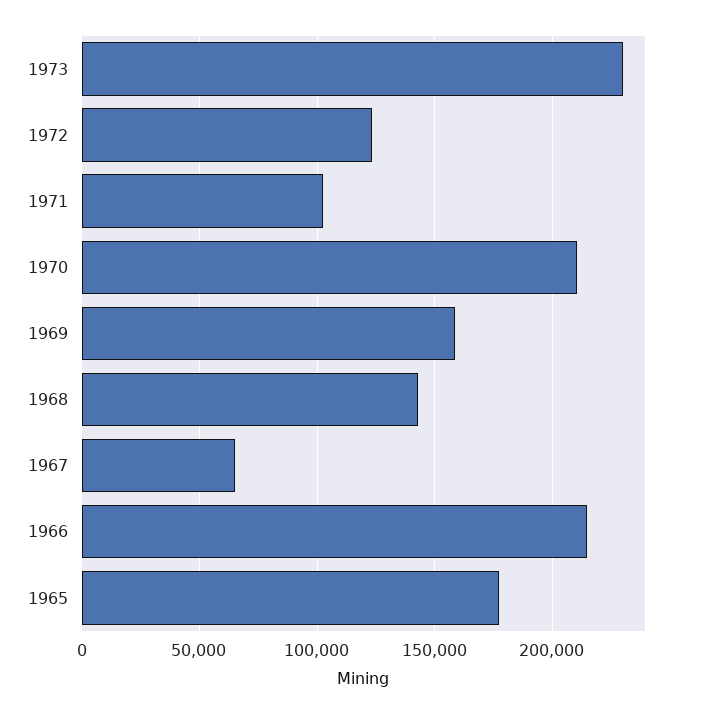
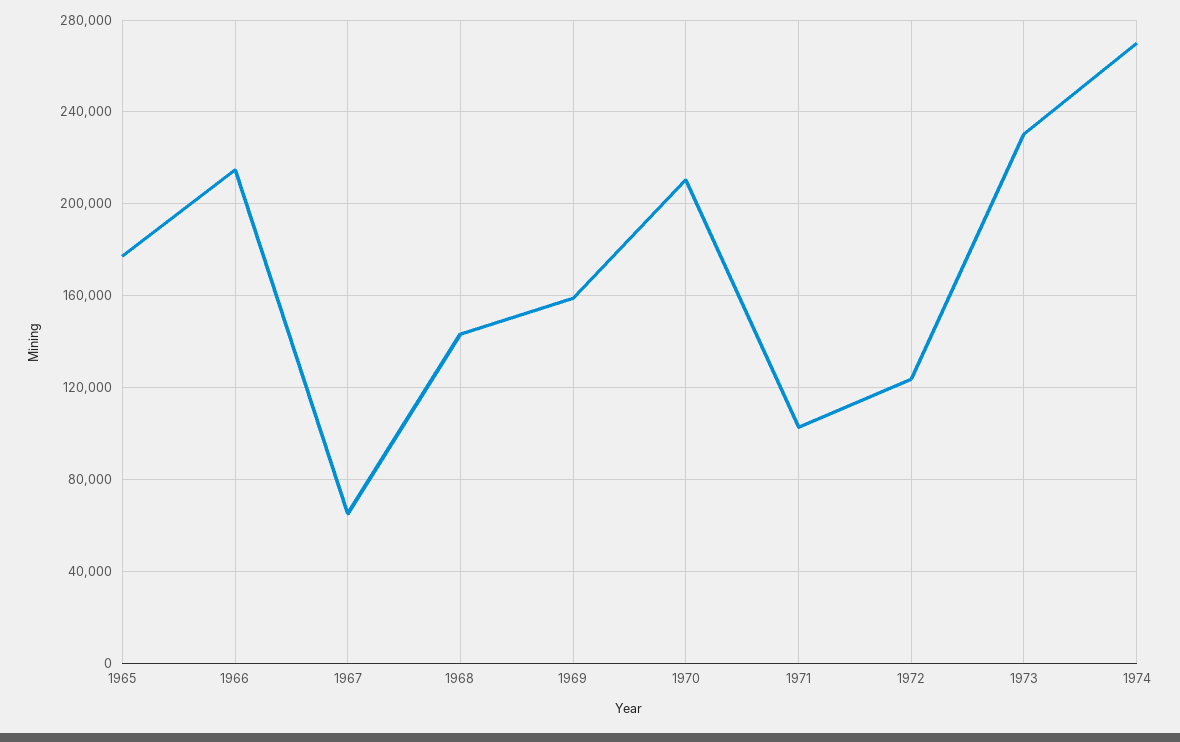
1974: none -> 270000

